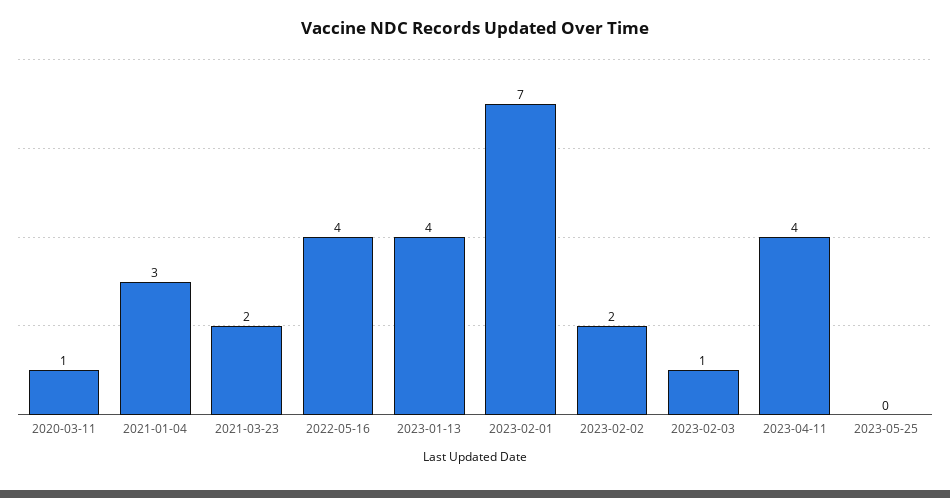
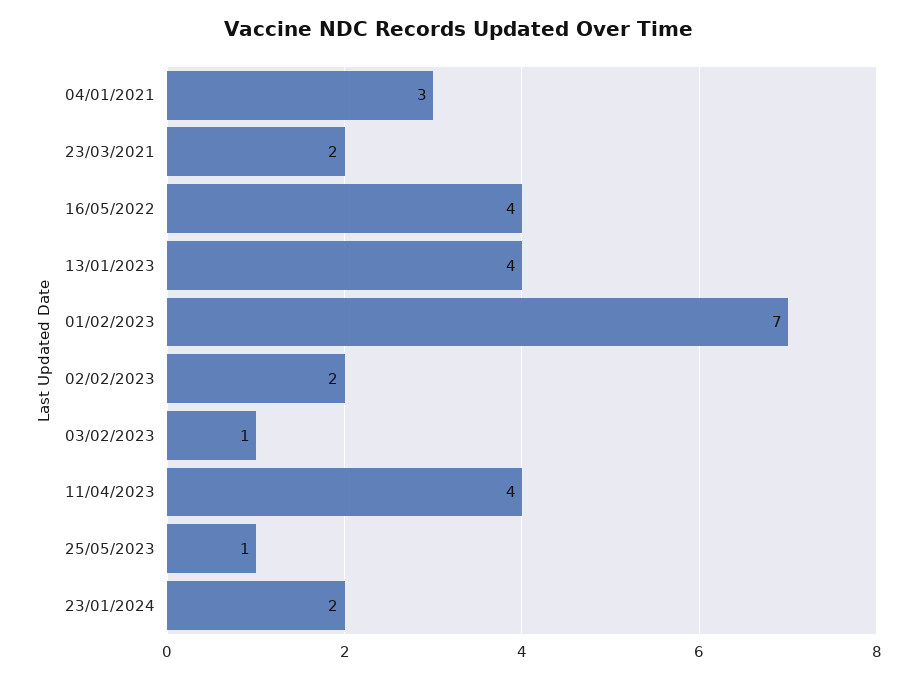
2020-03-11: 1 -> none
2023-05-25: 0 -> 1
23/01/2024: none -> 2

